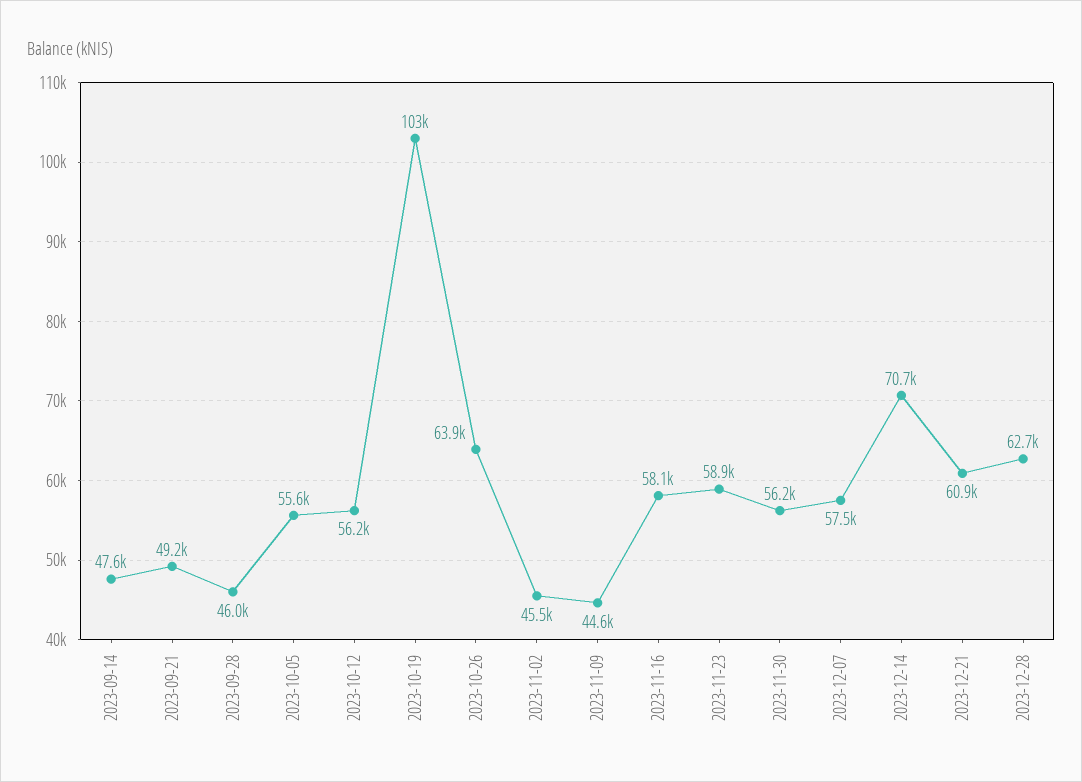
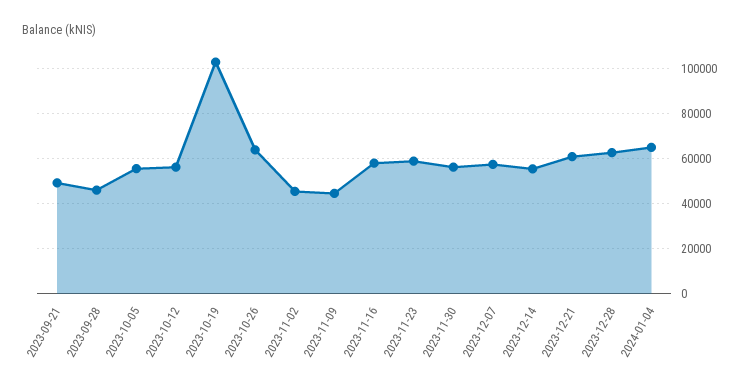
2023-09-14: 47600 -> none
2023-12-14: 70700 -> 55000
2024-01-04: none -> 65000

